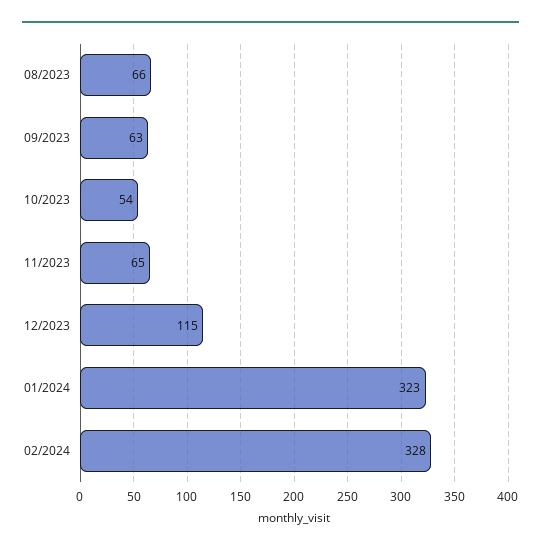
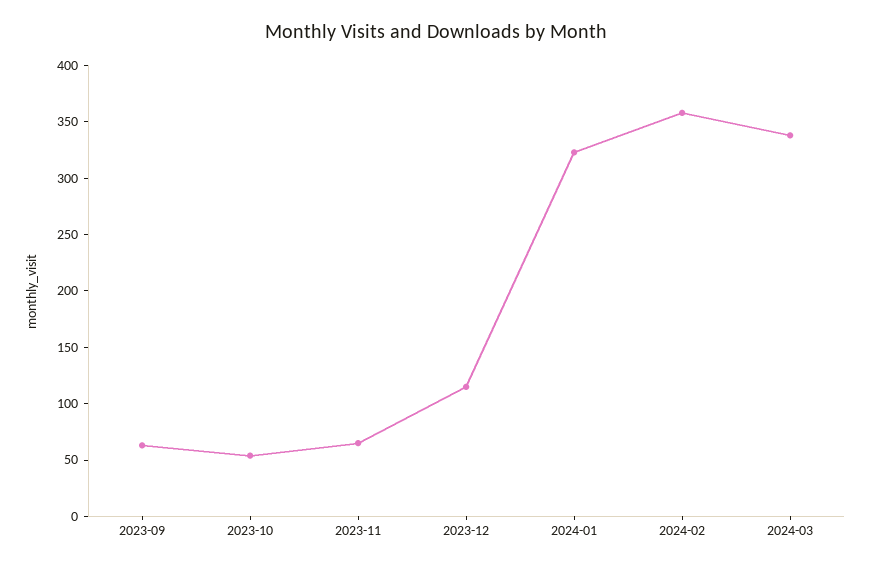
08/2023: 66 -> none
02/2024: 328 -> 360
2024-03: none -> 340

